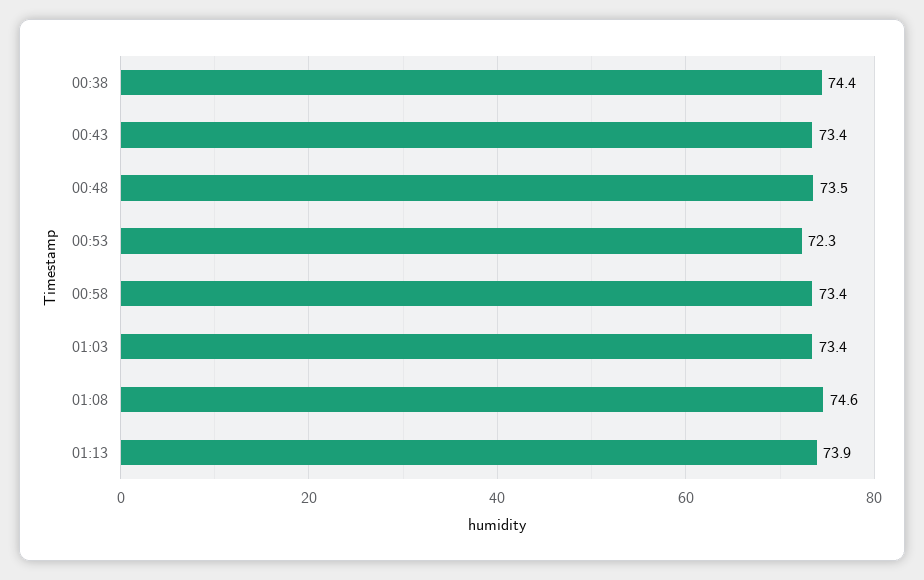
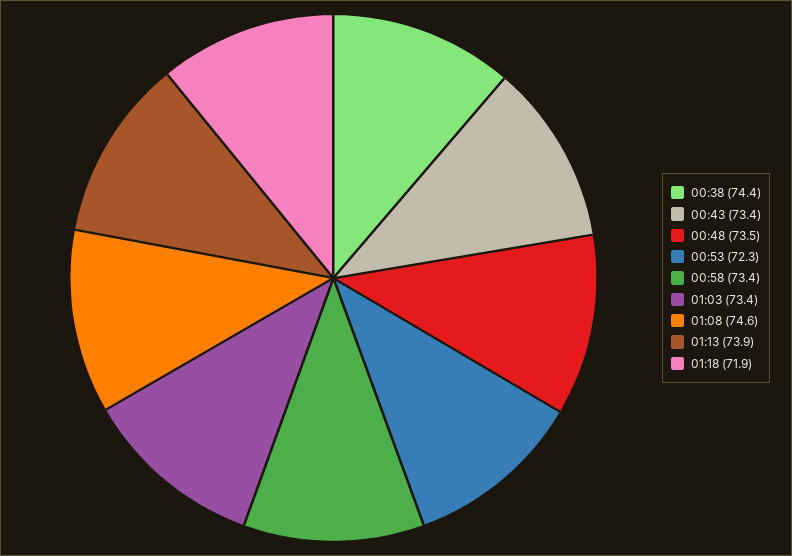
01:18: none -> 71.9

